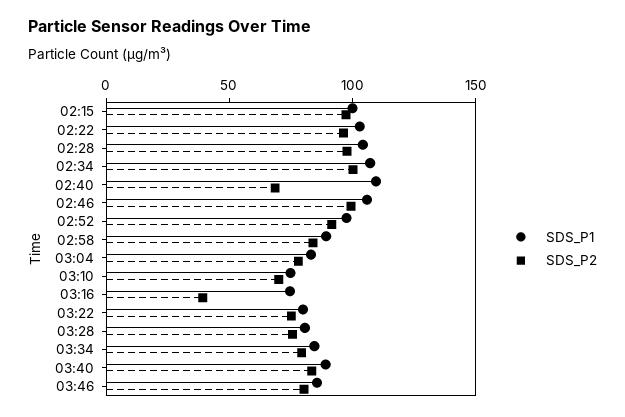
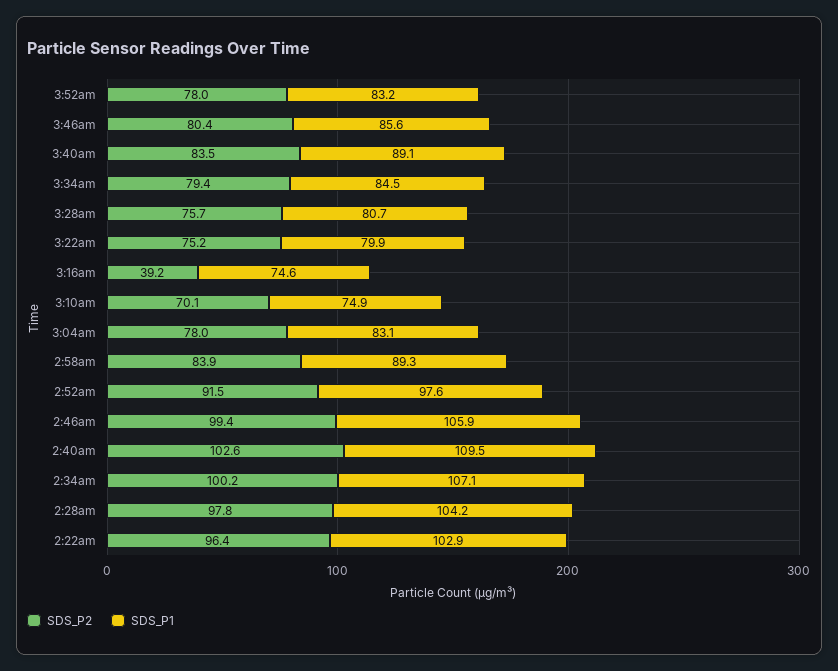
SDS_P1, 02:15: 100 -> none
SDS_P2, 02:15: 100 -> none
SDS_P2, 02:40: 70 -> 102.6
SDS_P2, 3:52am: none -> 78
SDS_P1, 3:52am: none -> 83.2

